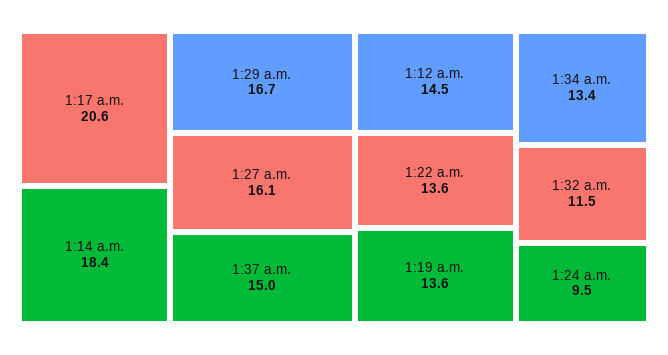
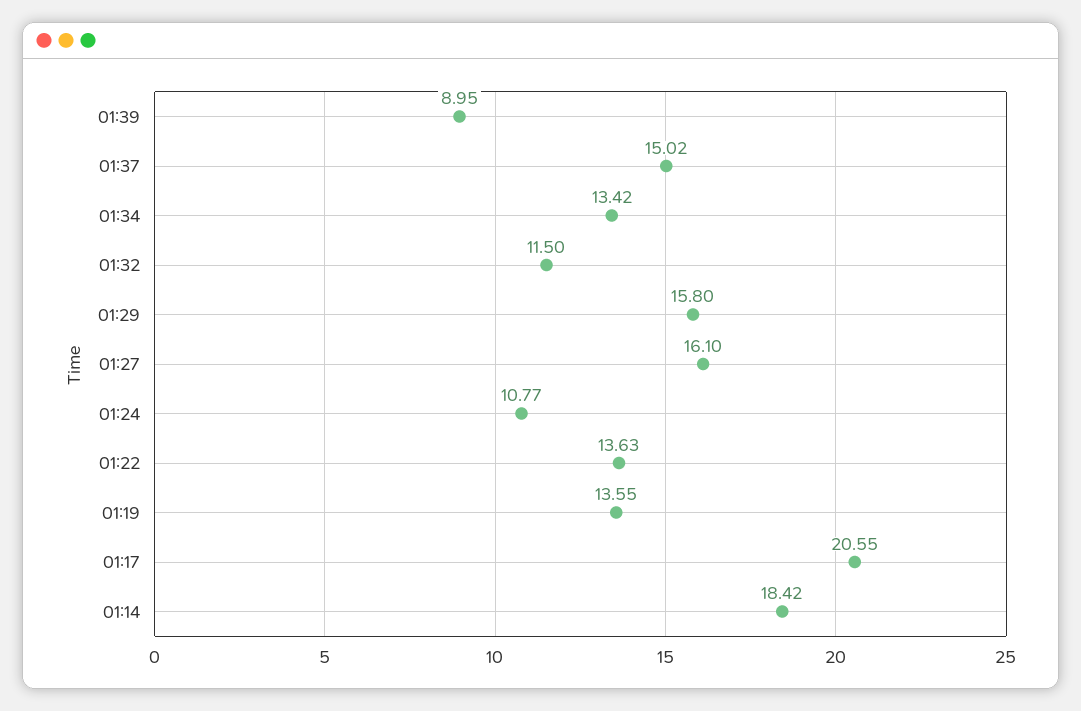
1:29 a.m.: 16.7 -> 15.8
1:12 a.m.: 14.5 -> none
1:24 a.m.: 9.5 -> 10.77
01:39: none -> 8.95

